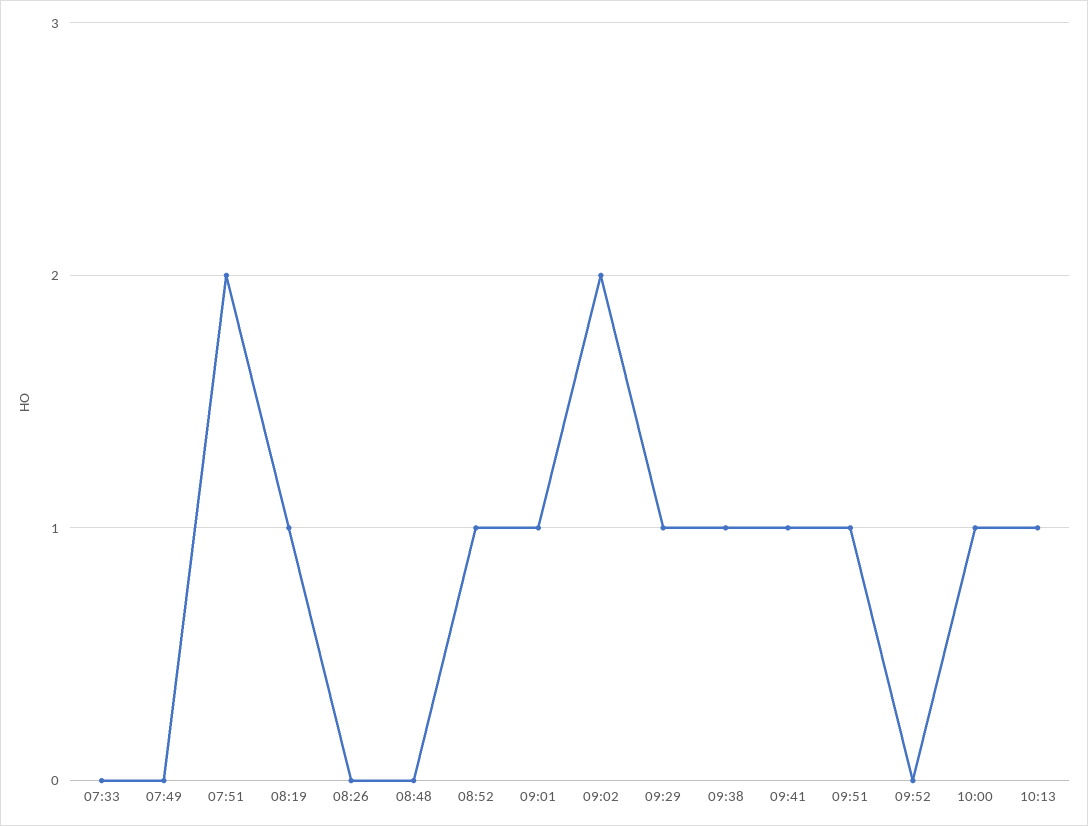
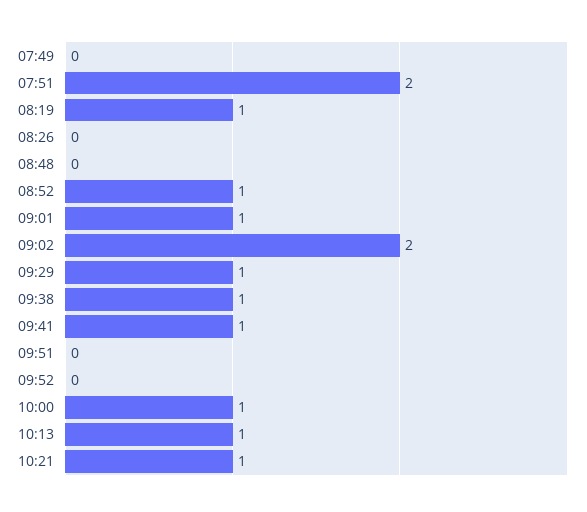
07:33: 0 -> none
09:51: 1 -> 0
10:21: none -> 1

